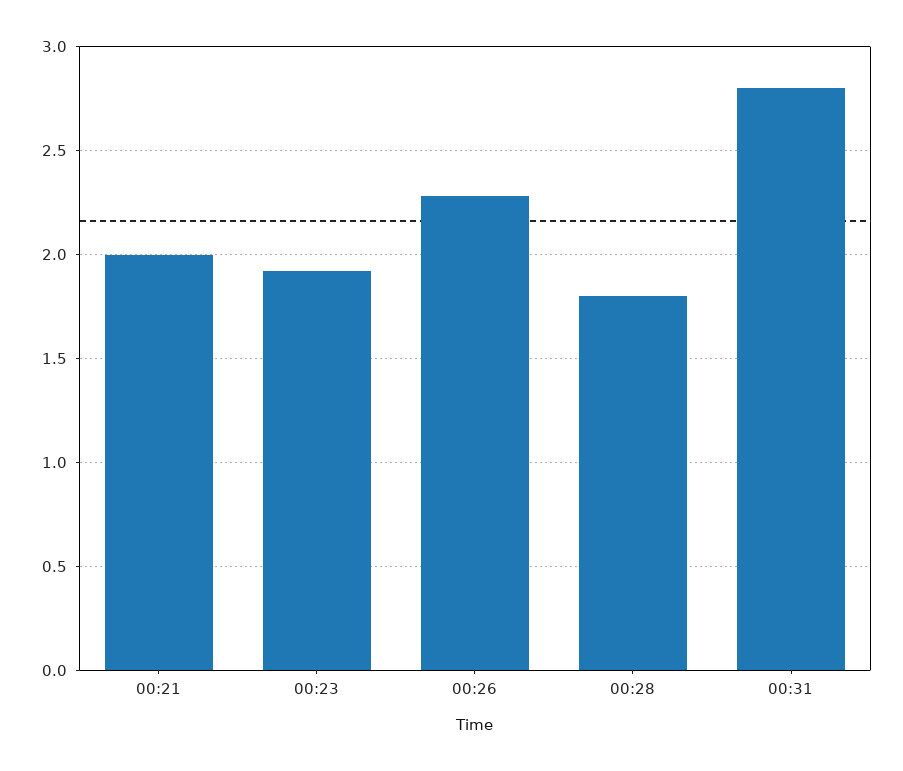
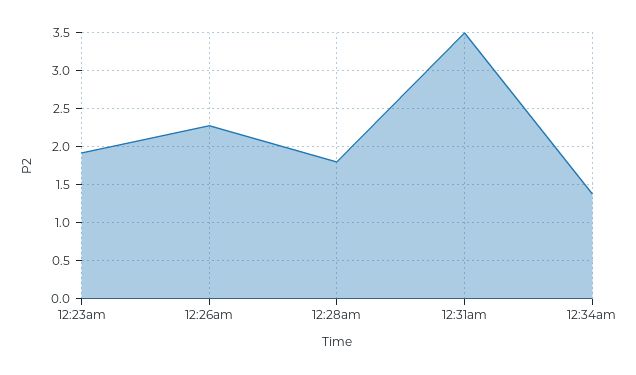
00:21: 2 -> none
00:31: 2.8 -> 3.5
12:34am: none -> 1.4

